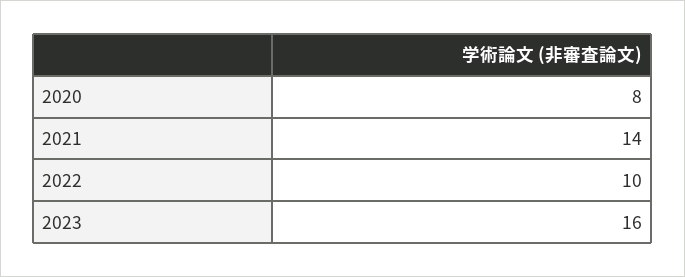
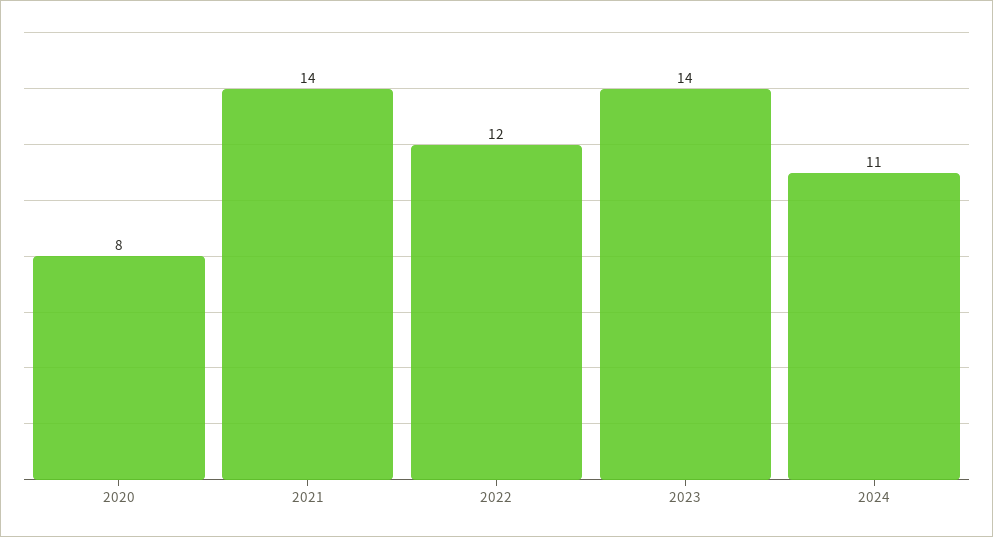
2022: 10 -> 12
2023: 16 -> 14
2024: none -> 11

